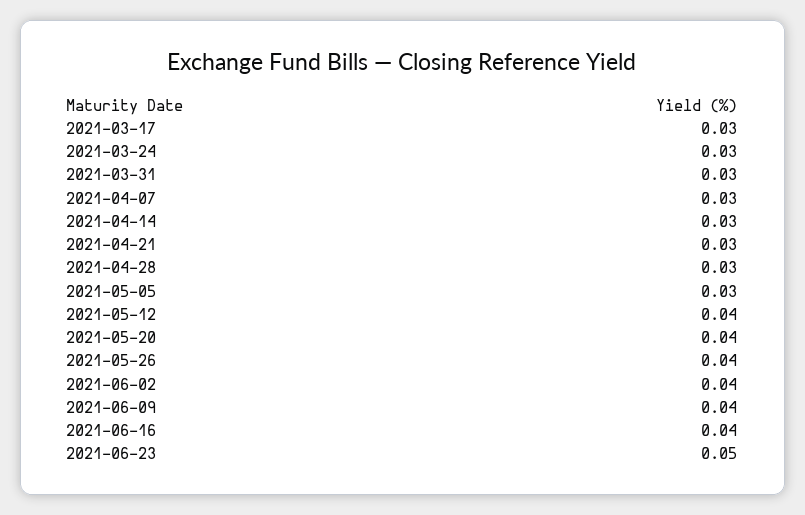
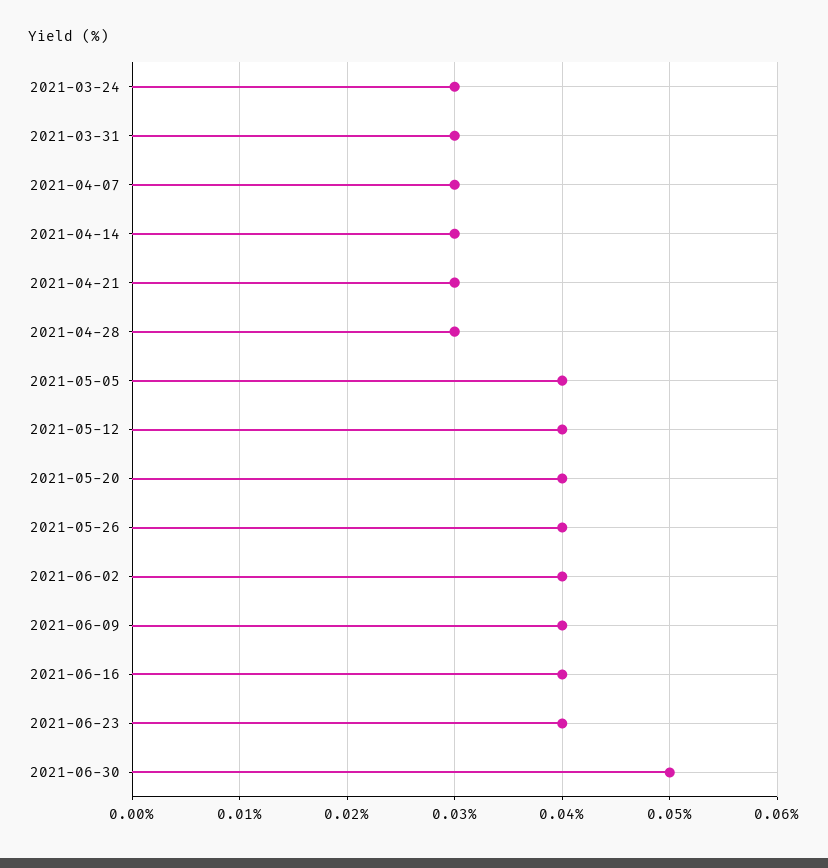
2021-03-17: 0.03 -> none
2021-05-05: 0.03 -> 0.04
2021-06-23: 0.05 -> 0.04
2021-06-30: none -> 0.05

